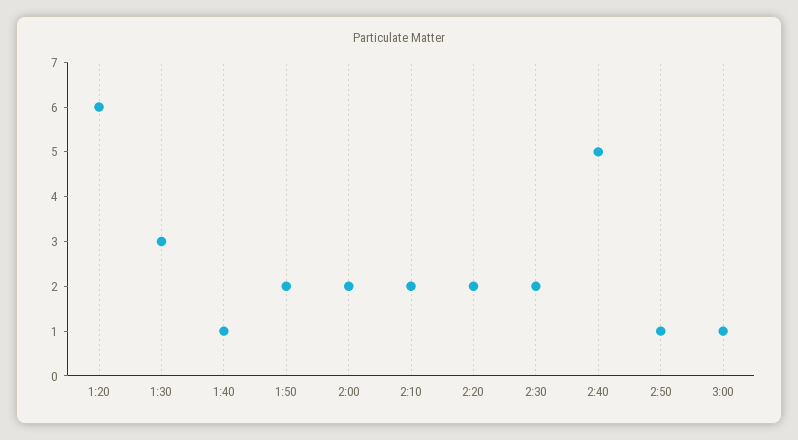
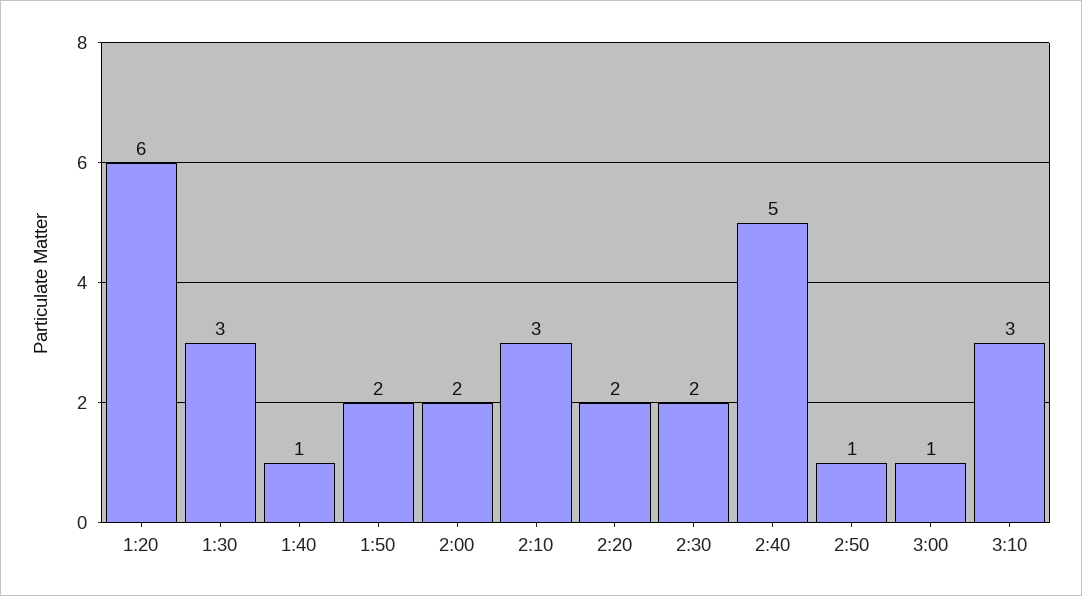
2:10: 2 -> 3
3:10: none -> 3

